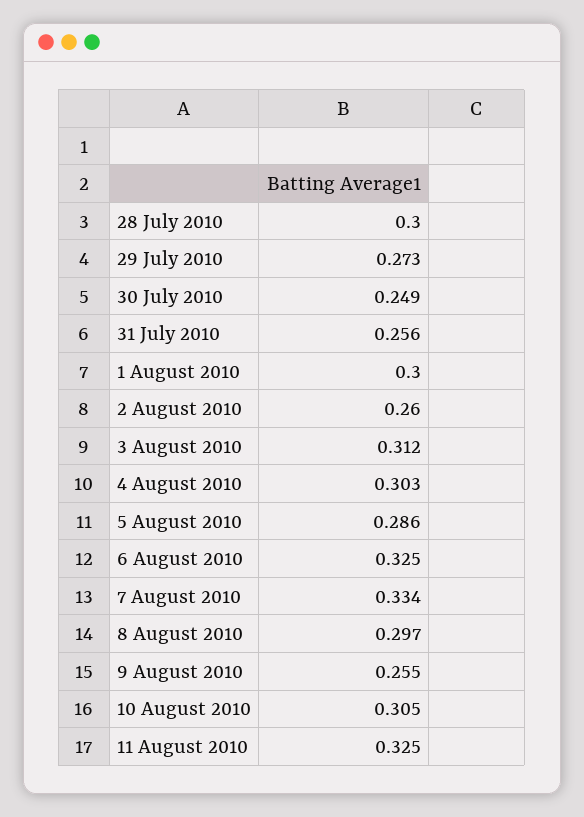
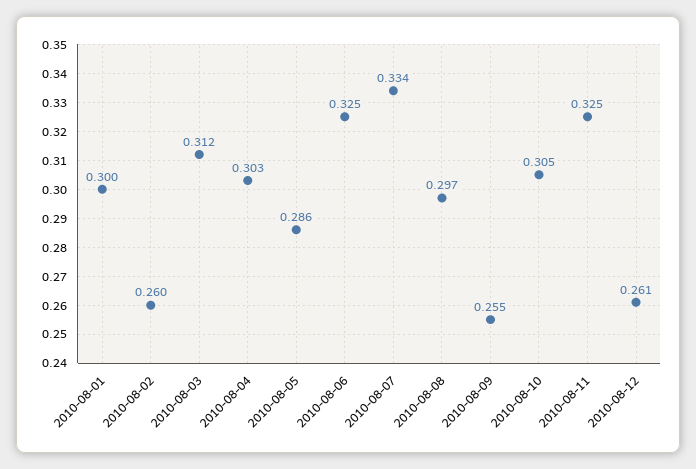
28 July 2010: 0.3 -> none
29 July 2010: 0.273 -> none
30 July 2010: 0.249 -> none
31 July 2010: 0.256 -> none
2010-08-12: none -> 0.261

